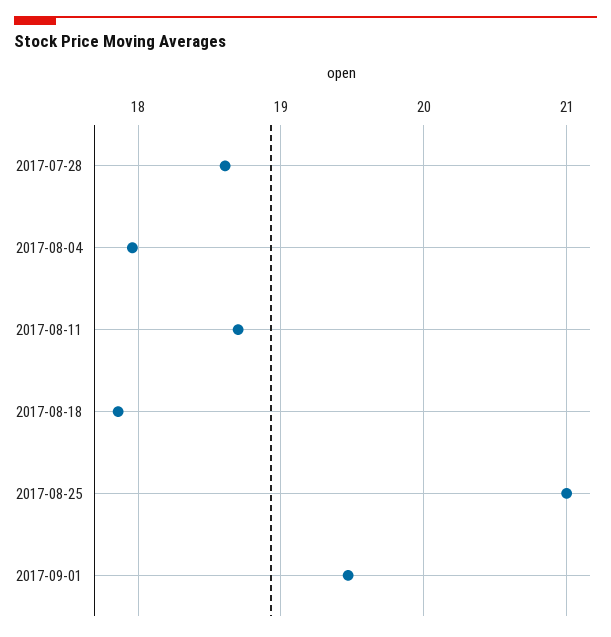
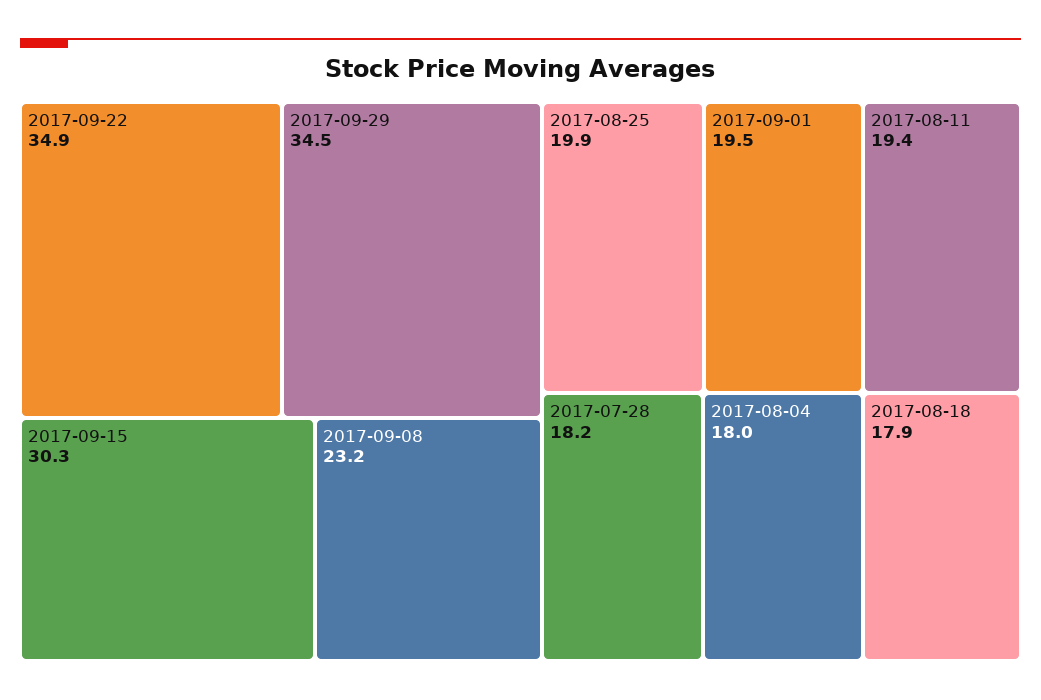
2017-07-28: 18.6 -> 18.2
2017-08-11: 18.7 -> 19.4
2017-08-25: 21 -> 19.9
2017-09-22: none -> 34.9
2017-09-29: none -> 34.5
2017-09-15: none -> 30.3
2017-09-08: none -> 23.2

